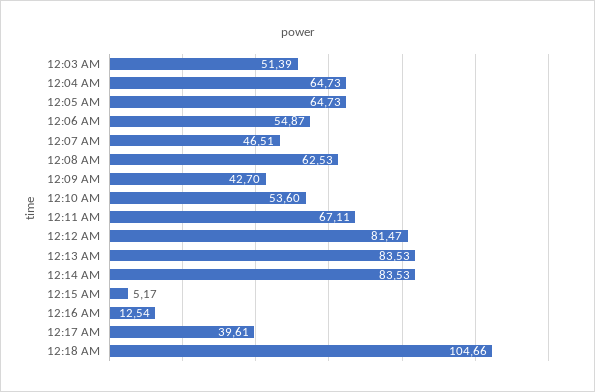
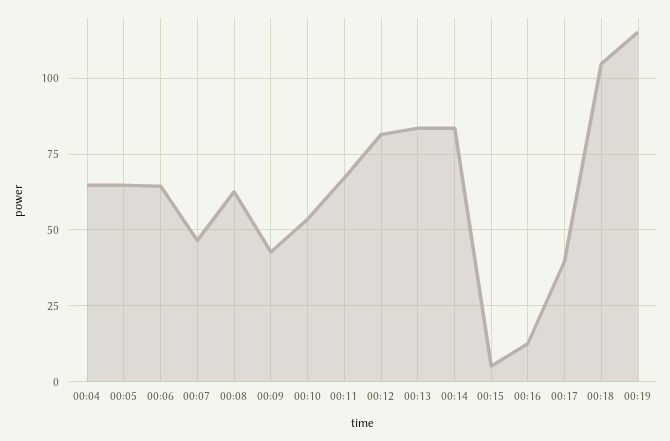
12:03 AM: 51.39 -> none
12:06 AM: 54.87 -> 65
00:19: none -> 115

